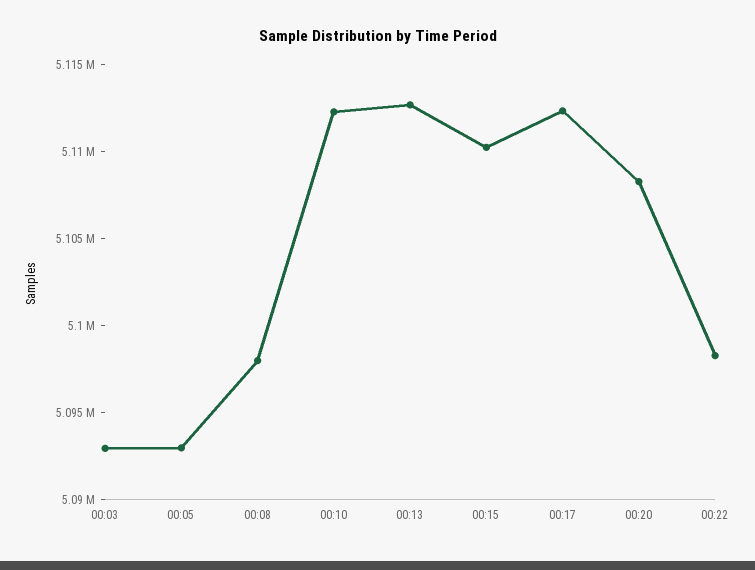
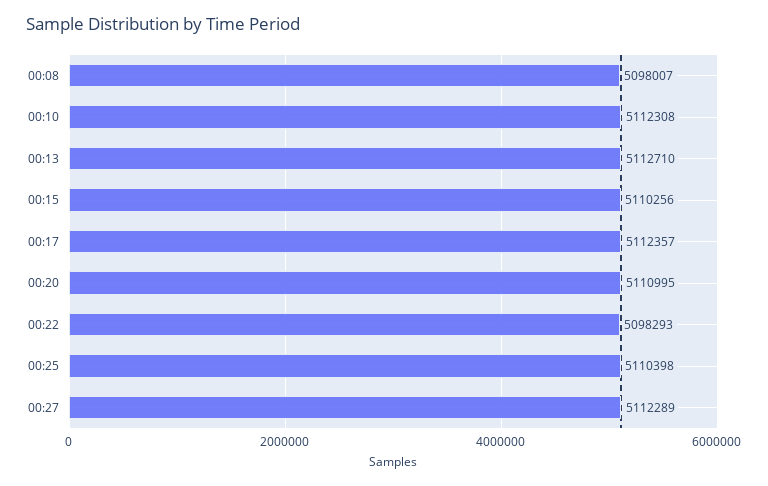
00:03: 5093000 -> none
00:05: 5093000 -> none
00:20: 5108000 -> 5110995
00:25: none -> 5110398
00:27: none -> 5112289

